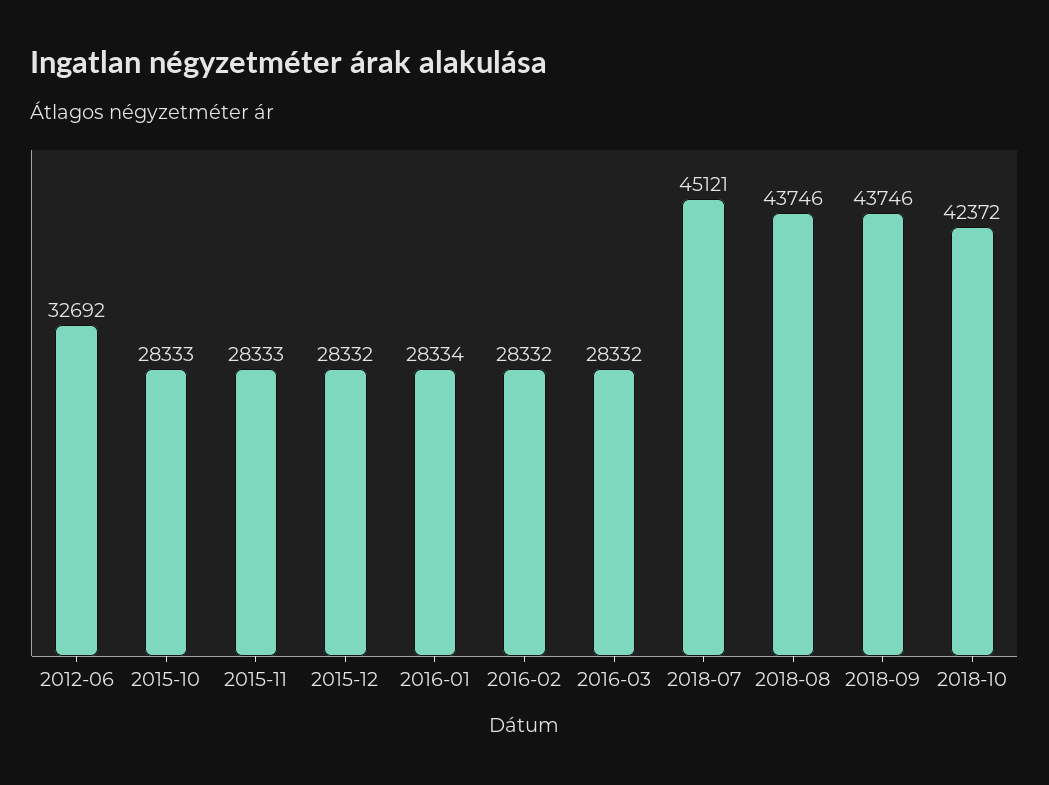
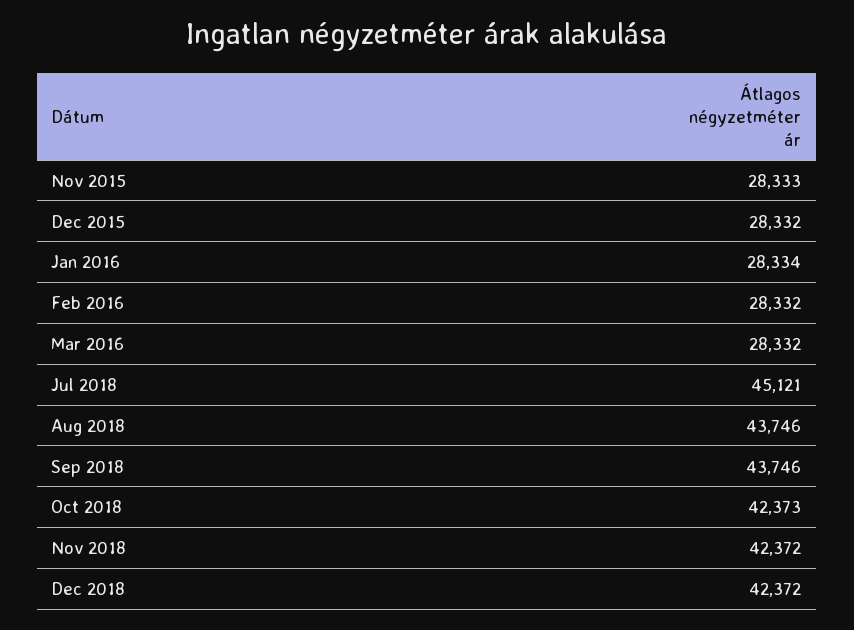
2012-06: 32692 -> none
2015-10: 28333 -> none
2018-10: 42372 -> 42373
Nov 2018: none -> 42372
Dec 2018: none -> 42372

